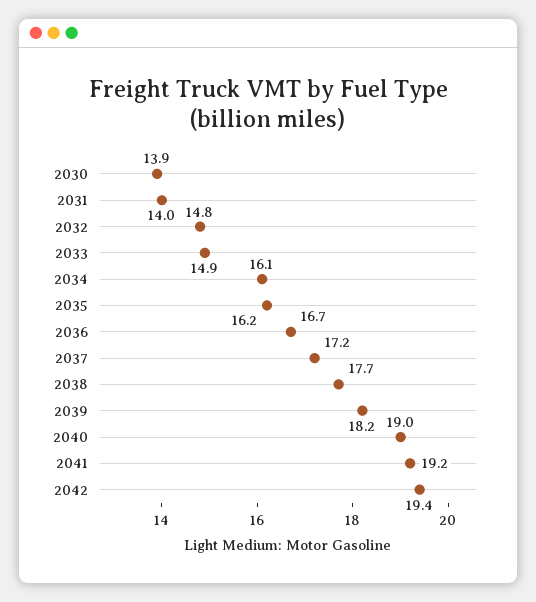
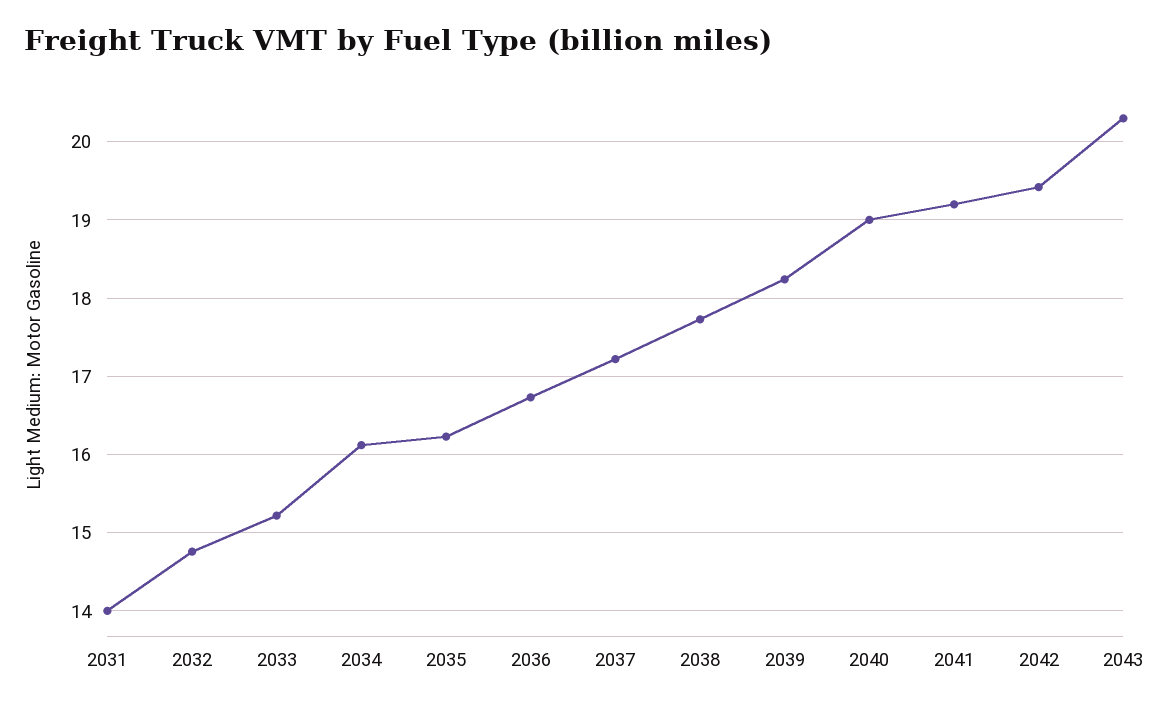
2030: 13.9 -> none
2033: 14.9 -> 15.2
2043: none -> 20.3

